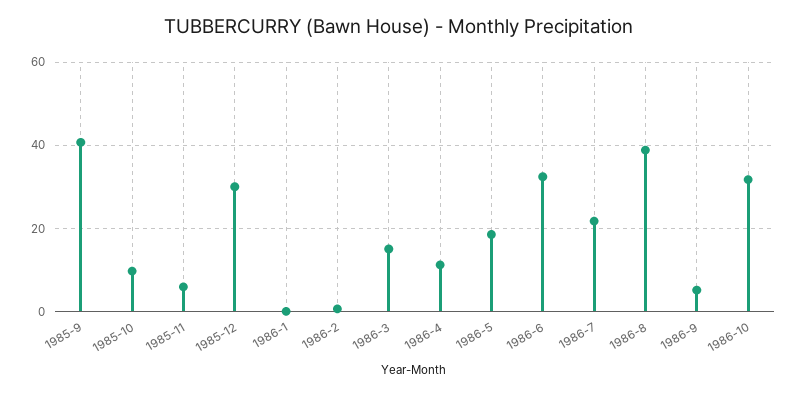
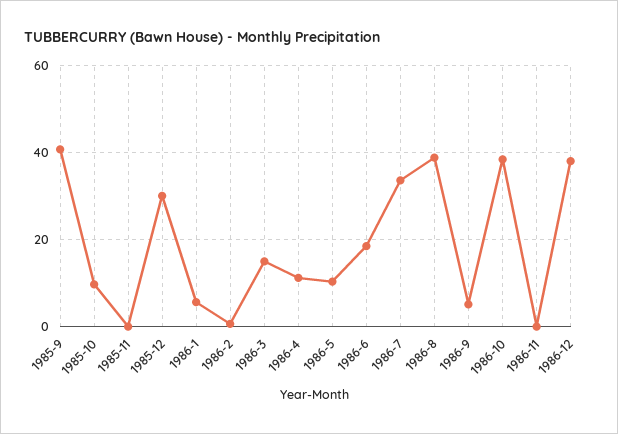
1985-11: 6 -> 0
1986-1: 0 -> 6
1986-5: 18 -> 10
1986-6: 32 -> 18
1986-7: 22 -> 34
1986-10: 32 -> 38
1986-11: none -> 0
1986-12: none -> 38

